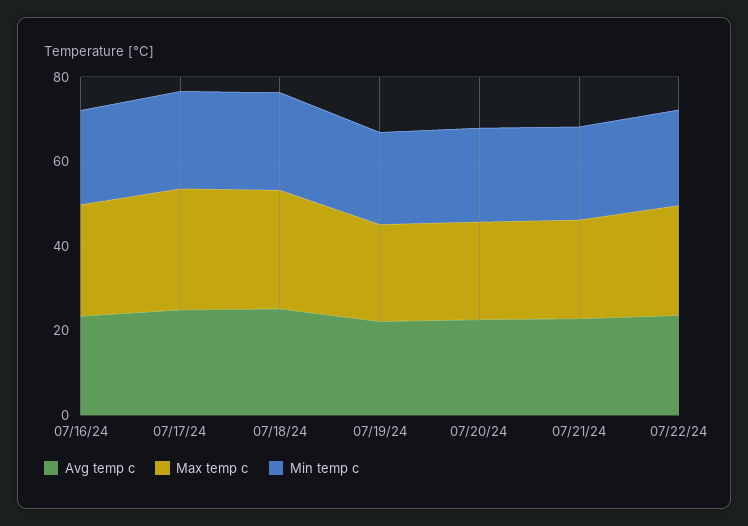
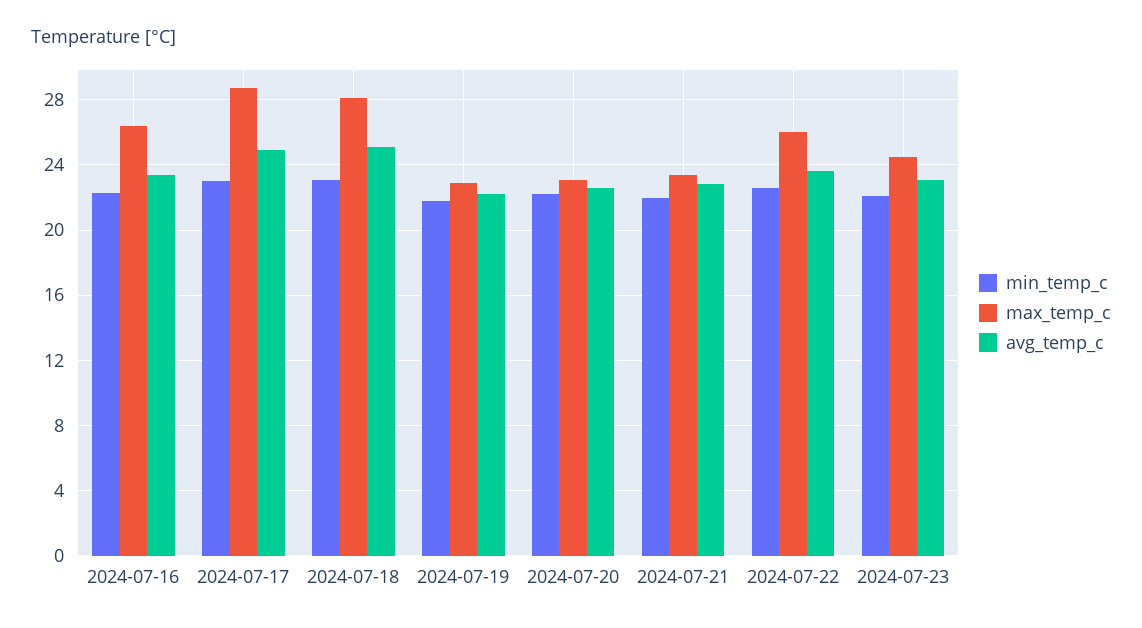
Min temp c, 2024-07-23: none -> 22
Max temp c, 2024-07-23: none -> 24.5
Avg temp c, 2024-07-23: none -> 23

